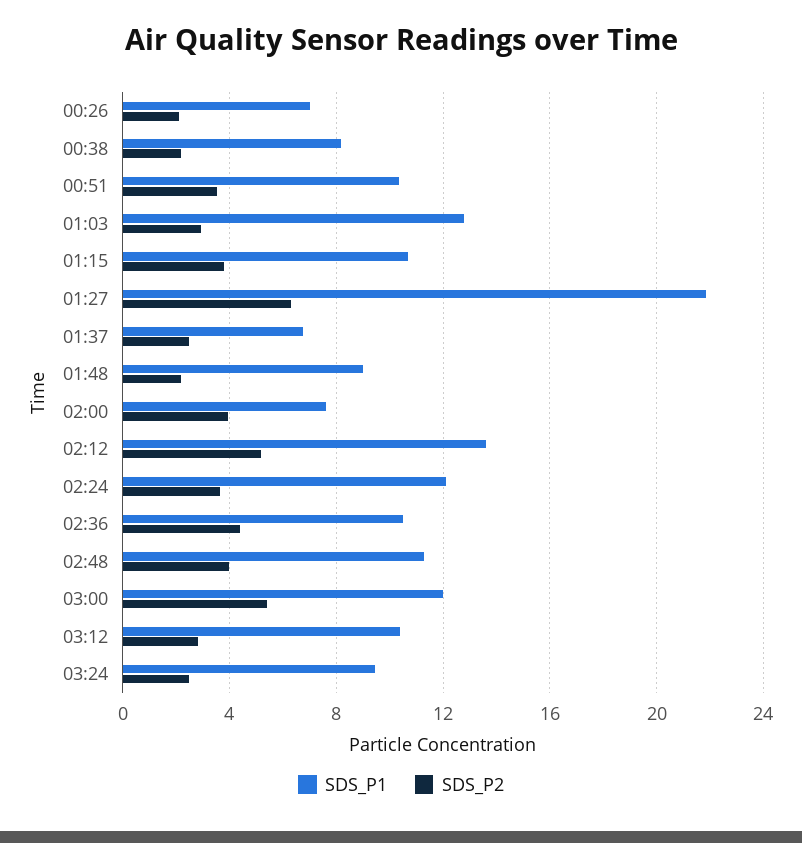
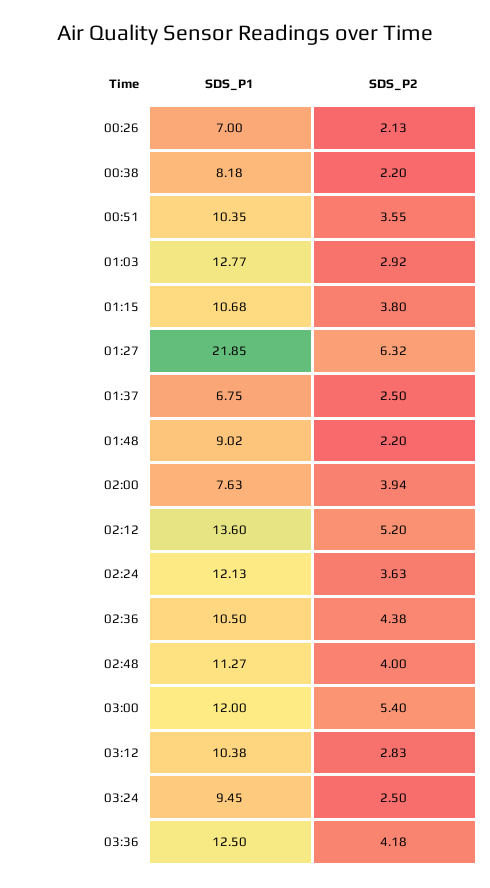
SDS_P1, 03:36: none -> 12.5
SDS_P2, 03:36: none -> 4.18

